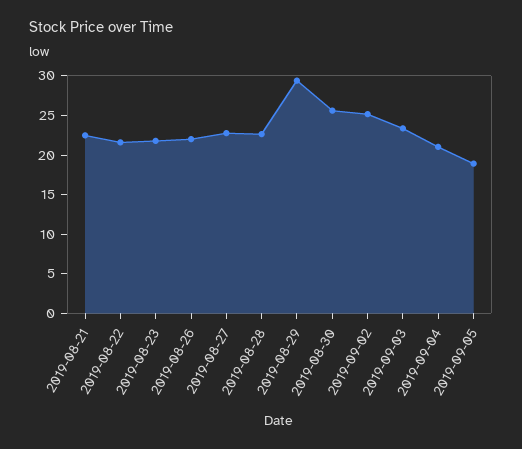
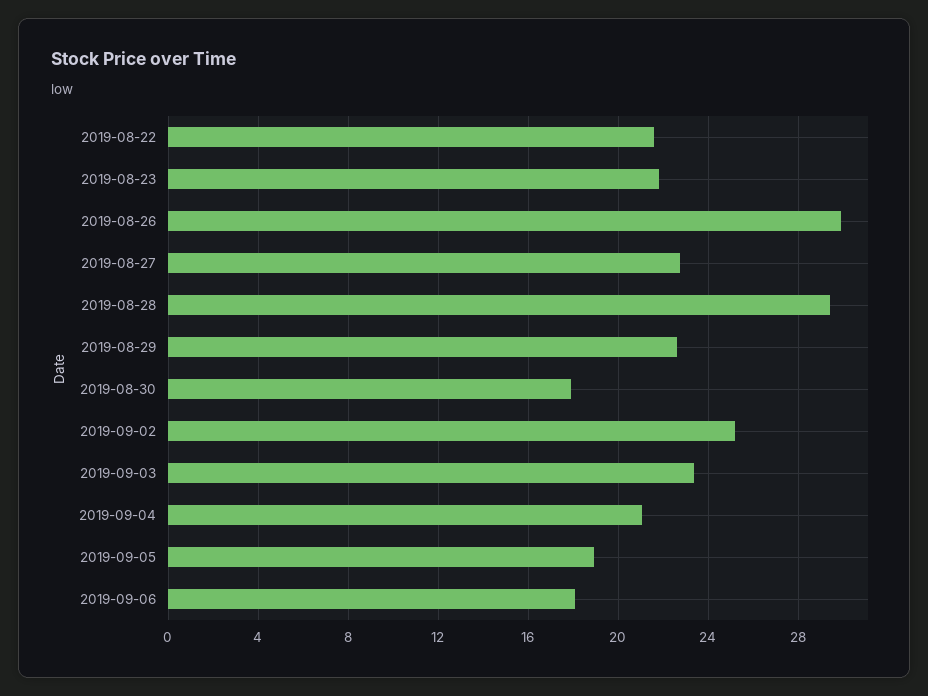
2019-08-21: 22.5 -> none
2019-08-26: 22.5 -> 30
2019-08-28: 22.5 -> 29.5
2019-08-29: 30 -> 22.5
2019-08-30: 25 -> 18
2019-09-06: none -> 18

